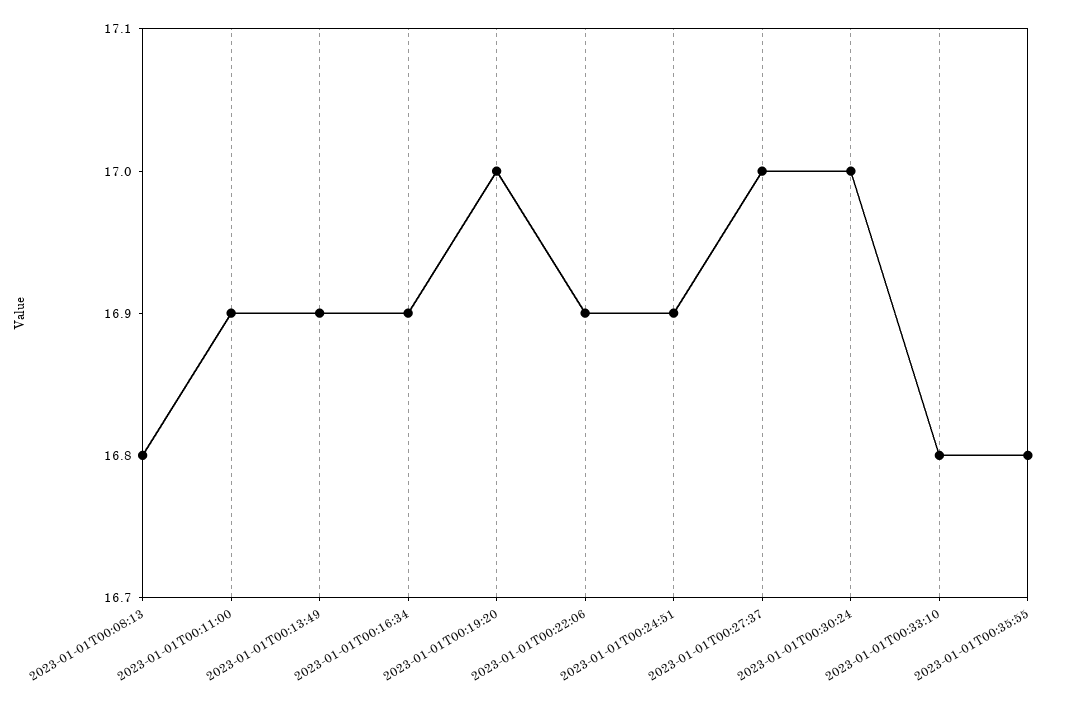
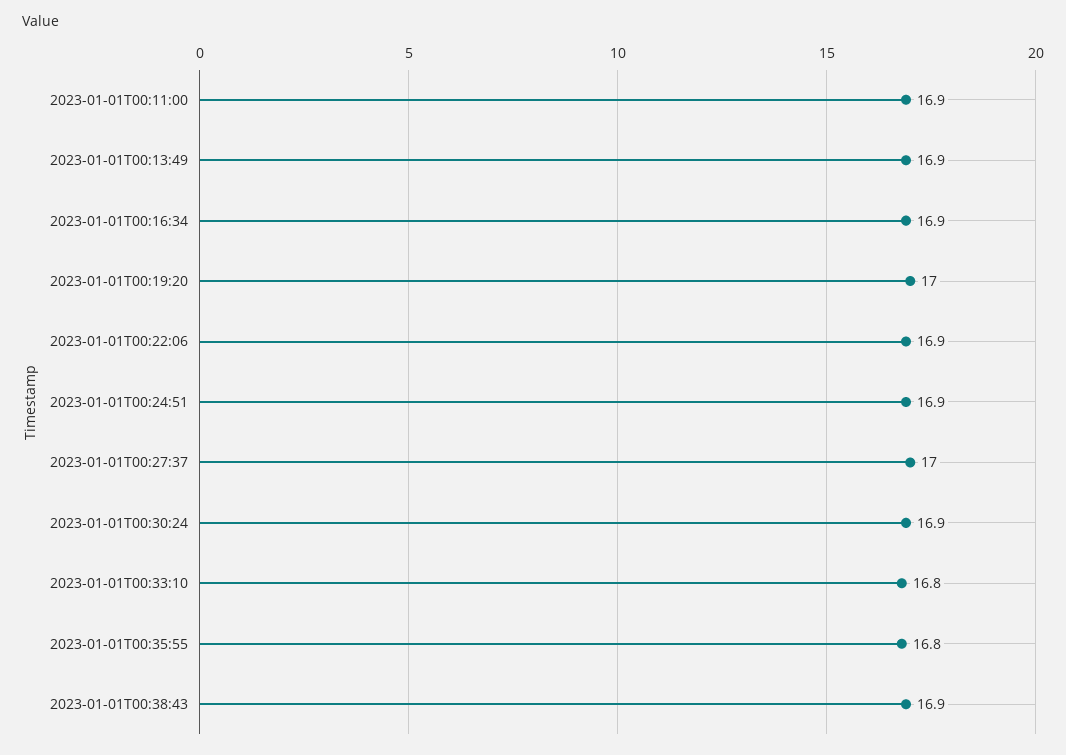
2023-01-01T00:08:13: 16.8 -> none
2023-01-01T00:30:24: 17 -> 16.9
2023-01-01T00:38:43: none -> 16.9

